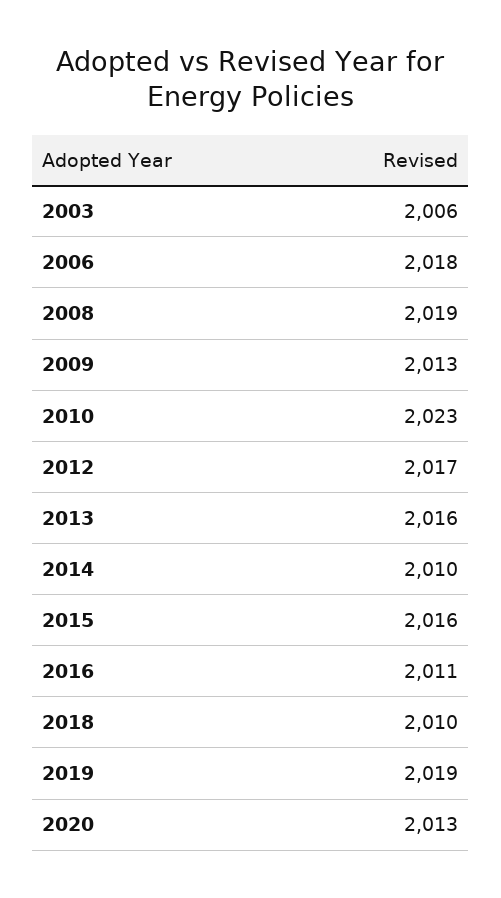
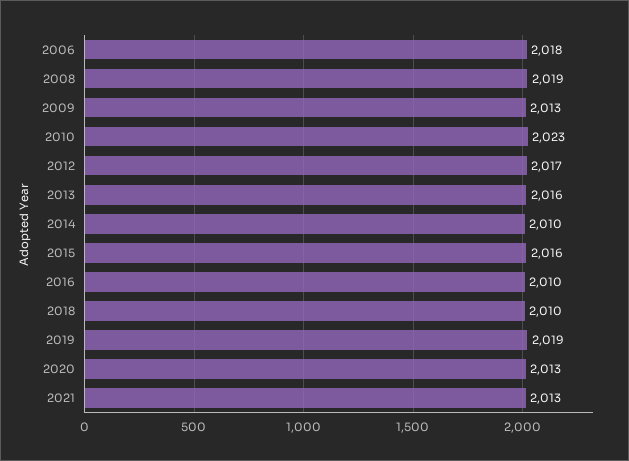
2003: 2006 -> none
2016: 2011 -> 2010
2021: none -> 2013

